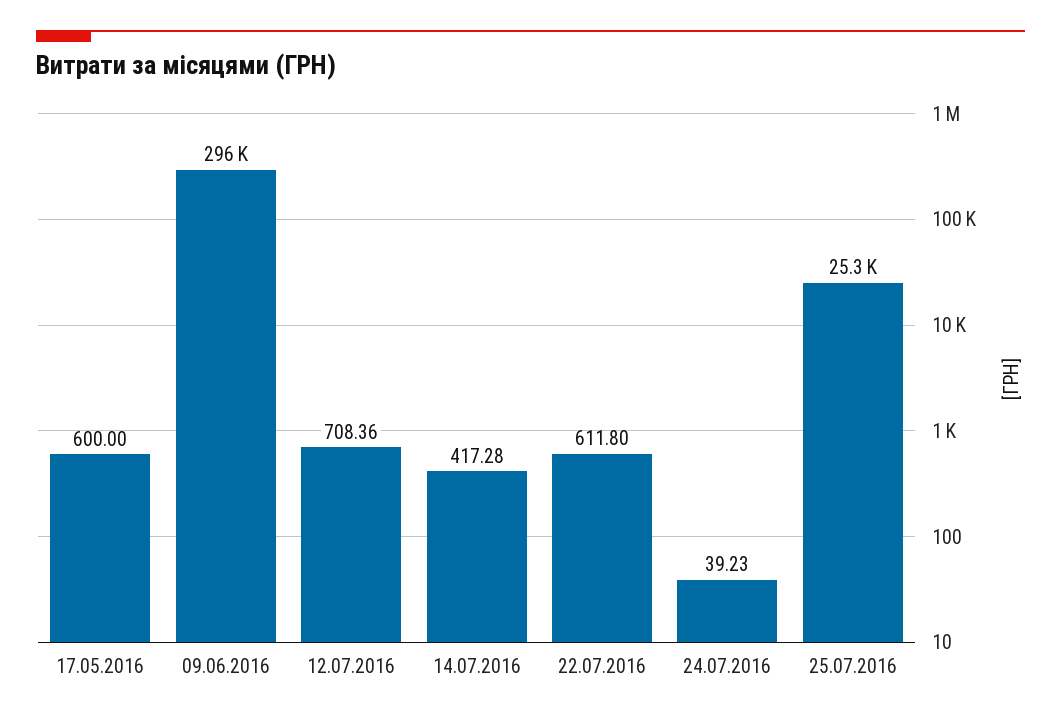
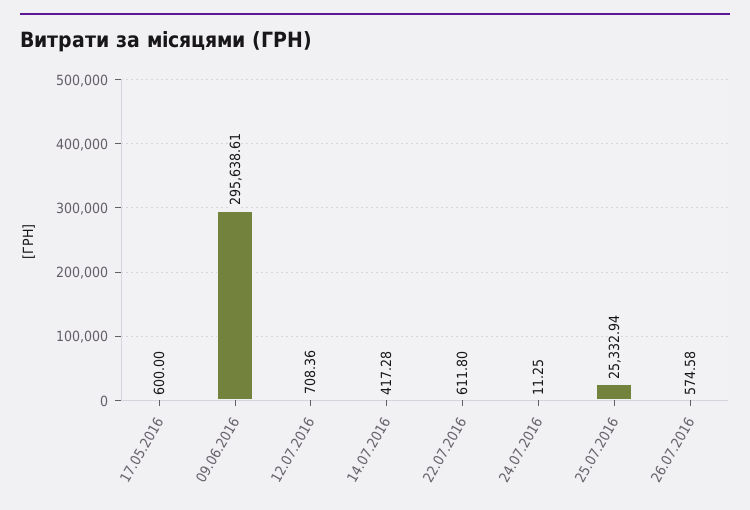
24.07.2016: 39.23 -> 11.25
26.07.2016: none -> 574.58

